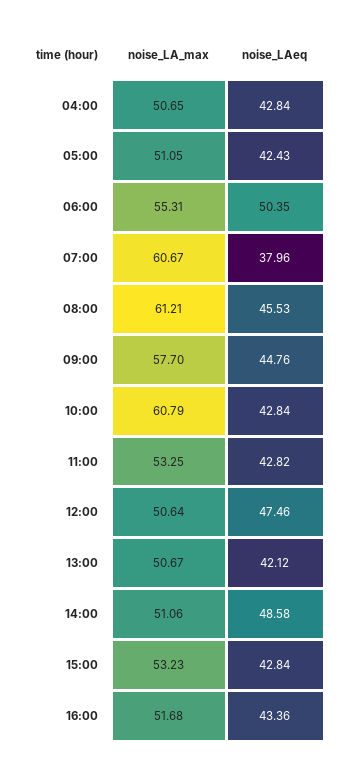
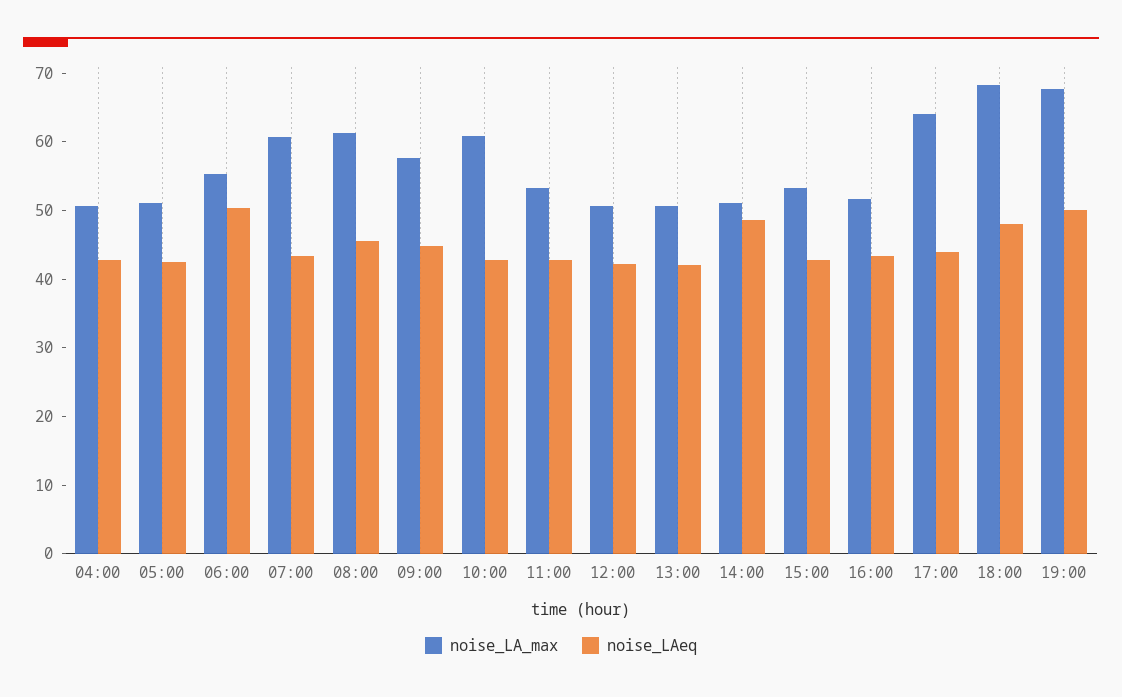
noise_LAeq, 07:00: 37.96 -> 44
noise_LAeq, 12:00: 47.46 -> 42
noise_LA_max, 17:00: none -> 64
noise_LAeq, 17:00: none -> 44
noise_LA_max, 18:00: none -> 68
noise_LAeq, 18:00: none -> 48
noise_LA_max, 19:00: none -> 68
noise_LAeq, 19:00: none -> 50

